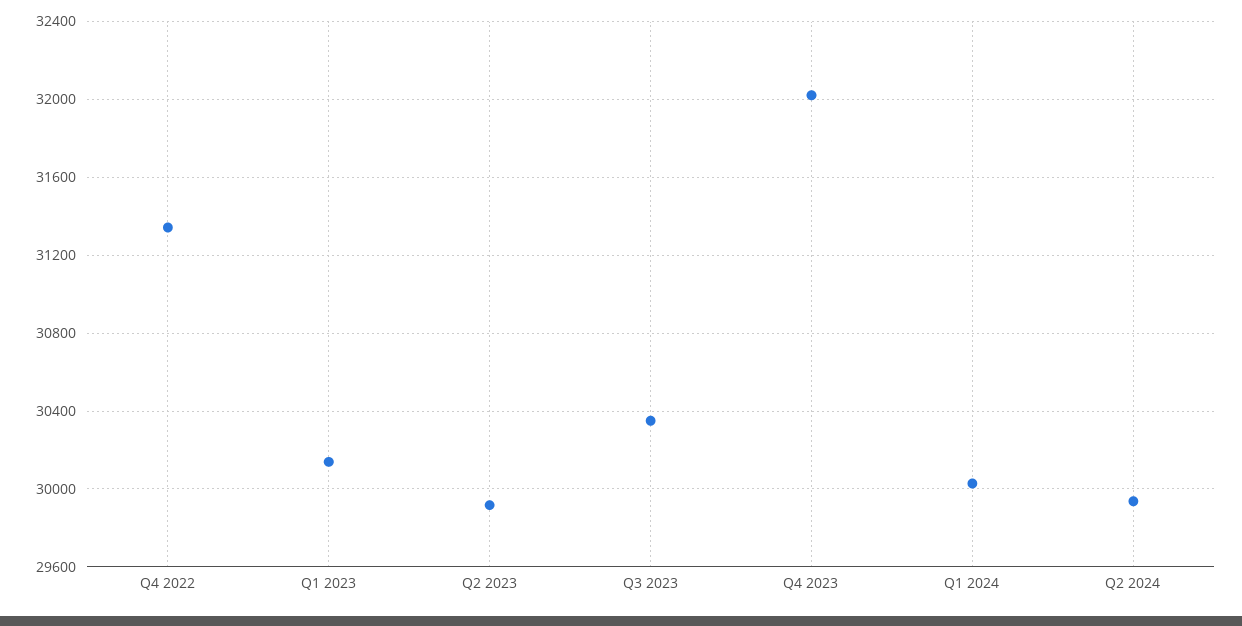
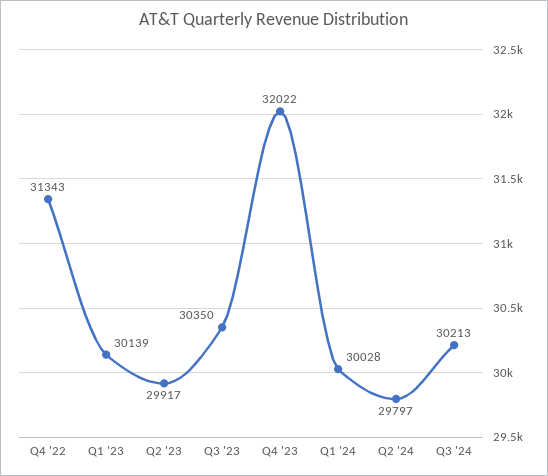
Q2 2024: 29950 -> 29797
Q3 '24: none -> 30213

